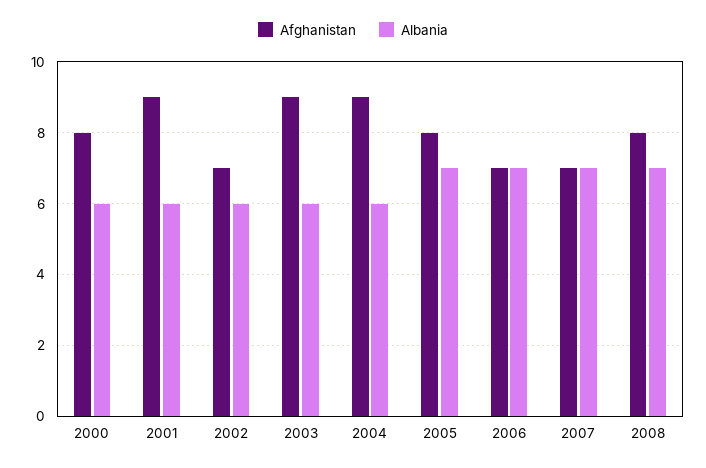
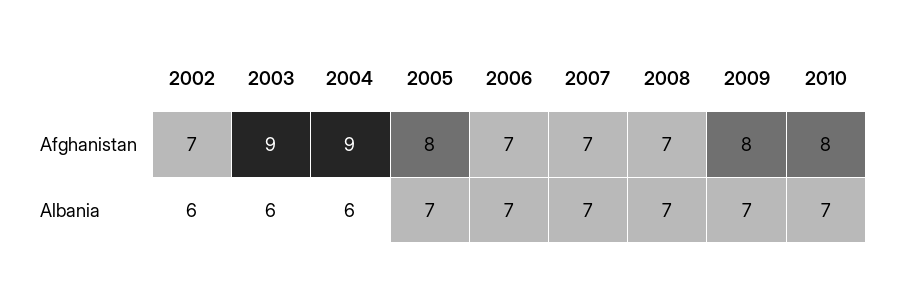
Afghanistan, 2000: 8 -> none
Albania, 2000: 6 -> none
Afghanistan, 2001: 9 -> none
Albania, 2001: 6 -> none
Afghanistan, 2008: 8 -> 7
Afghanistan, 2009: none -> 8
Afghanistan, 2010: none -> 8
Albania, 2009: none -> 7
Albania, 2010: none -> 7

